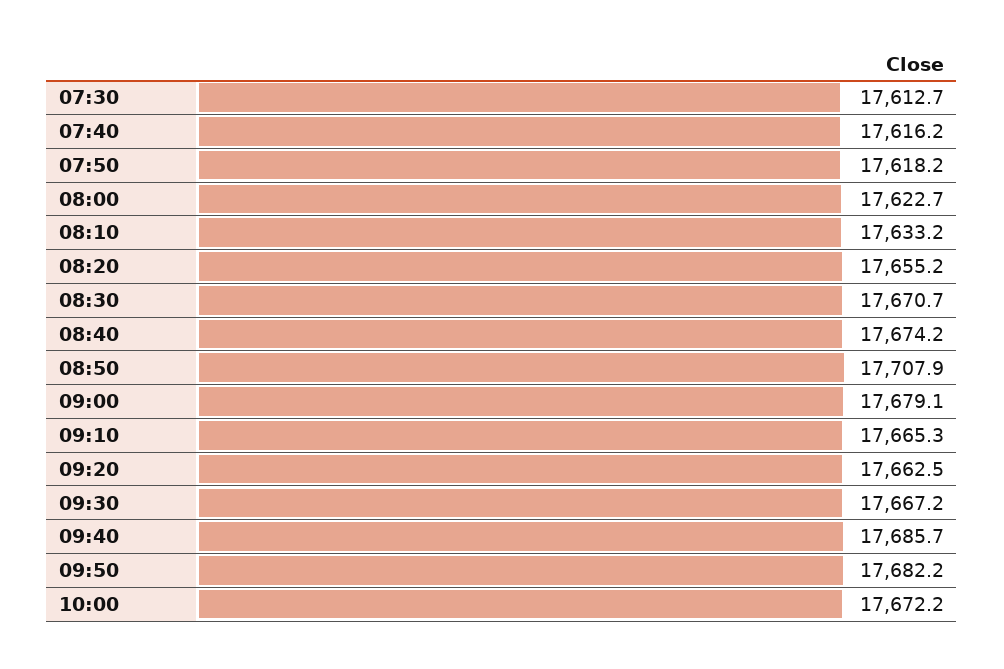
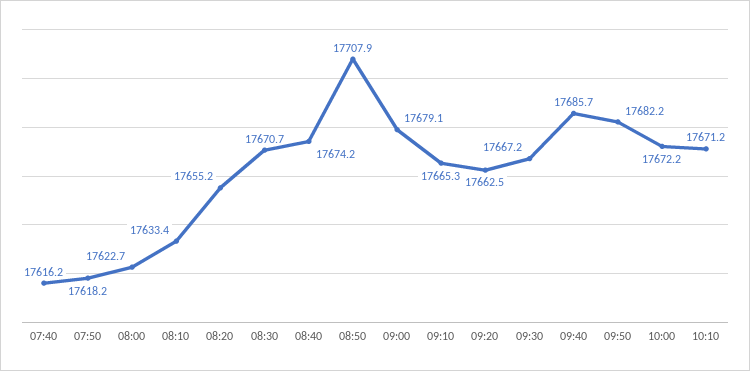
07:30: 17612.7 -> none
08:10: 17633.2 -> 17633.4
10:10: none -> 17671.2

